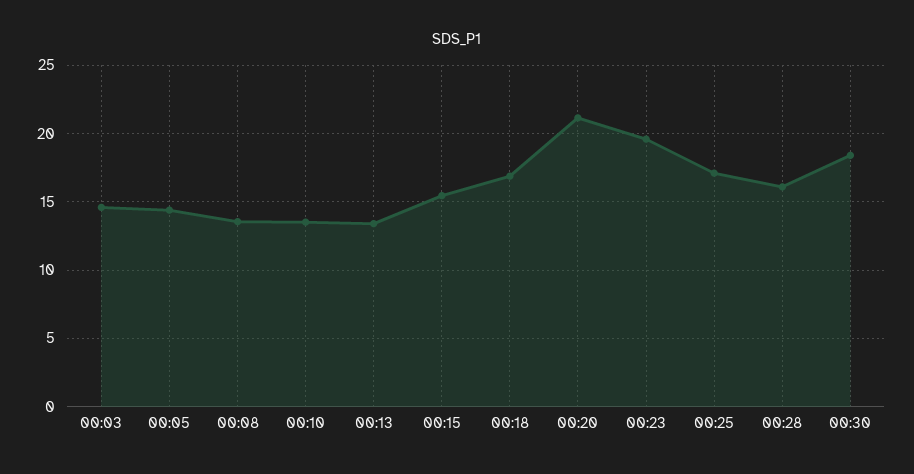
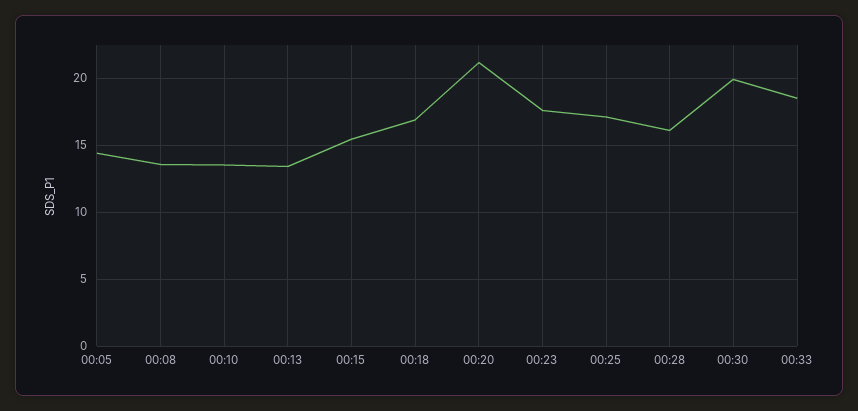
00:03: 14.5 -> none
00:23: 19.5 -> 17.5
00:30: 18.5 -> 20
00:33: none -> 18.5

